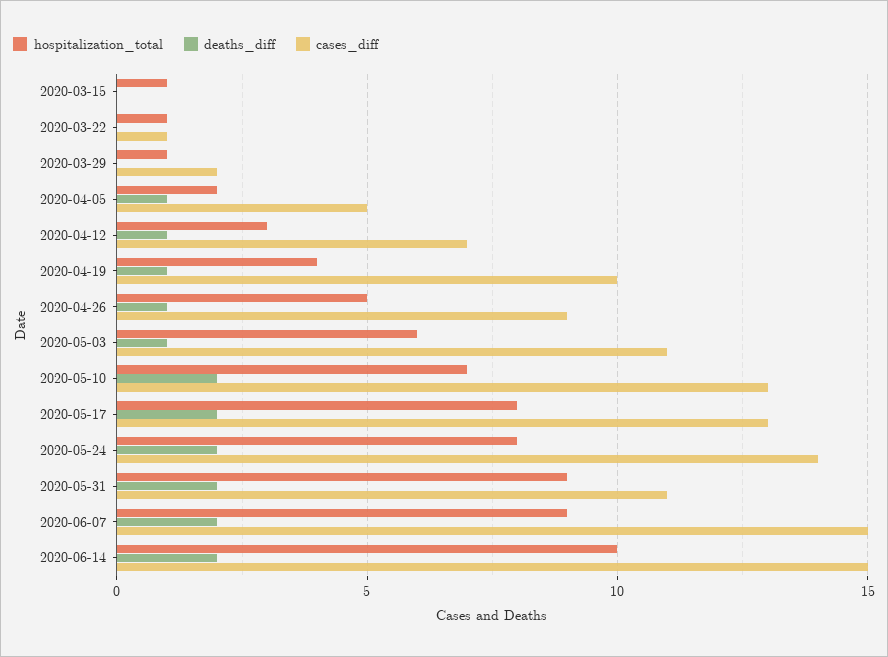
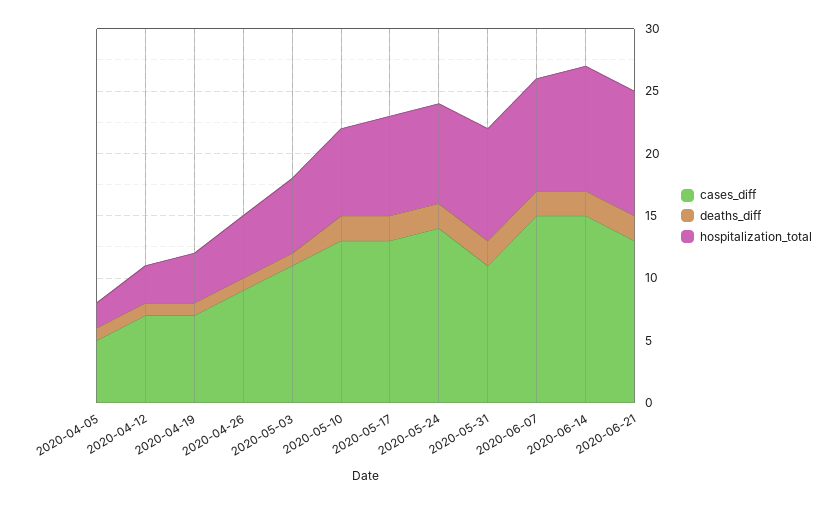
hospitalization_total, 2020-03-15: 1 -> none
deaths_diff, 2020-03-15: 0 -> none
cases_diff, 2020-03-15: 0 -> none
hospitalization_total, 2020-03-22: 1 -> none
deaths_diff, 2020-03-22: 0 -> none
cases_diff, 2020-03-22: 1 -> none
hospitalization_total, 2020-03-29: 1 -> none
deaths_diff, 2020-03-29: 0 -> none
cases_diff, 2020-03-29: 2 -> none
cases_diff, 2020-04-19: 10 -> 7
cases_diff, 2020-06-21: none -> 13
deaths_diff, 2020-06-21: none -> 2
hospitalization_total, 2020-06-21: none -> 10

